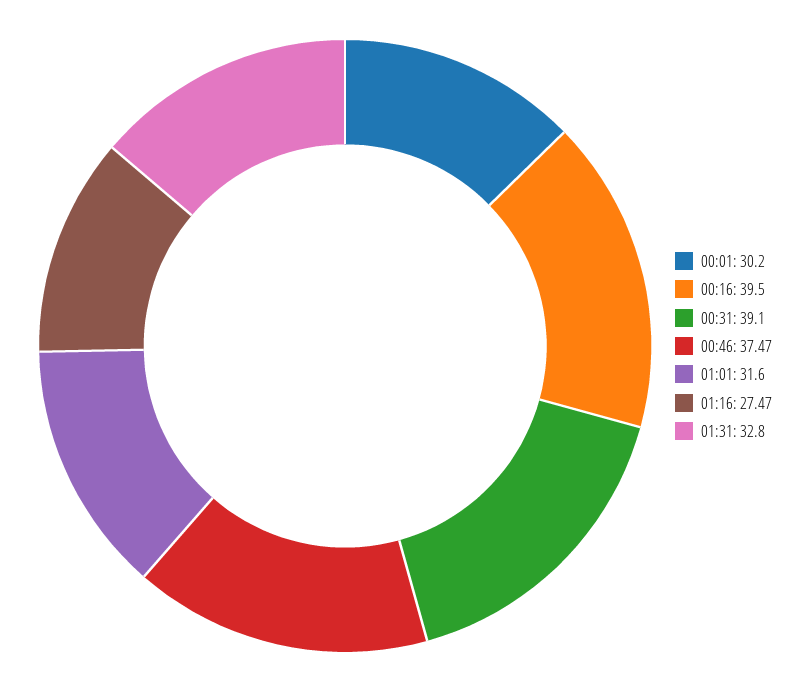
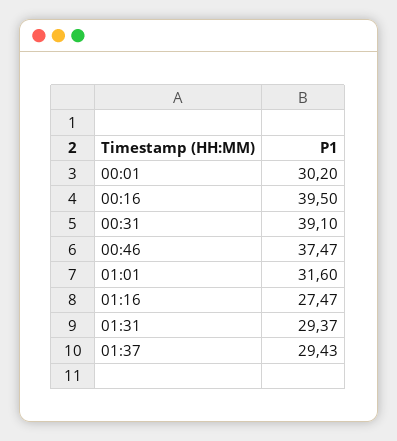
01:31: 32.8 -> 29.37
01:37: none -> 29.43

